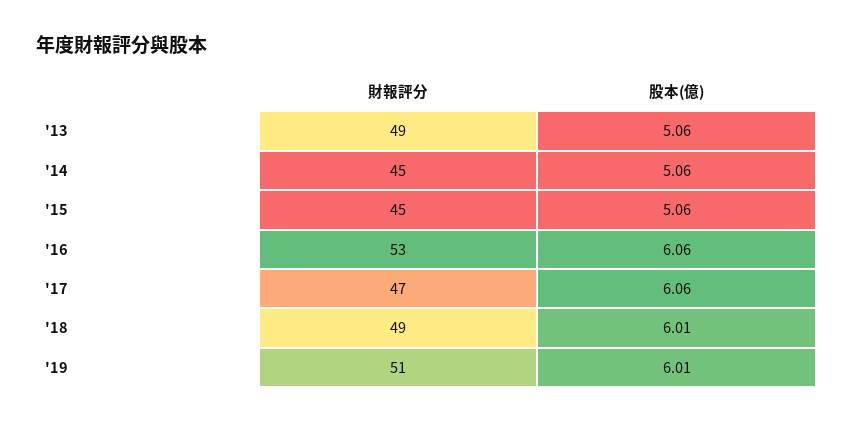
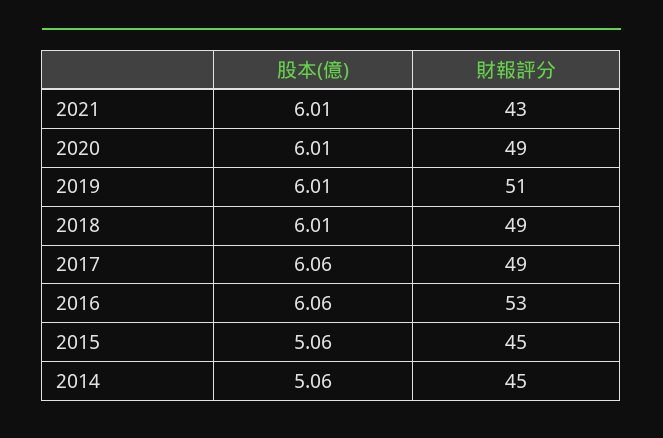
財報評分, '13: 49 -> none
股本(億), '13: 5.06 -> none
財報評分, '17: 47 -> 49
股本(億), 2021: none -> 6.01
財報評分, 2021: none -> 43
股本(億), 2020: none -> 6.01
財報評分, 2020: none -> 49

